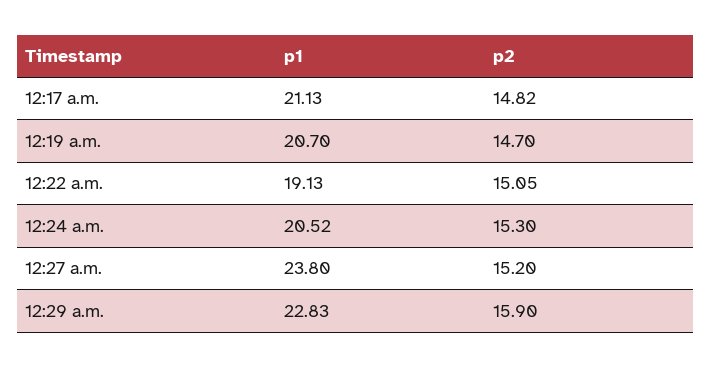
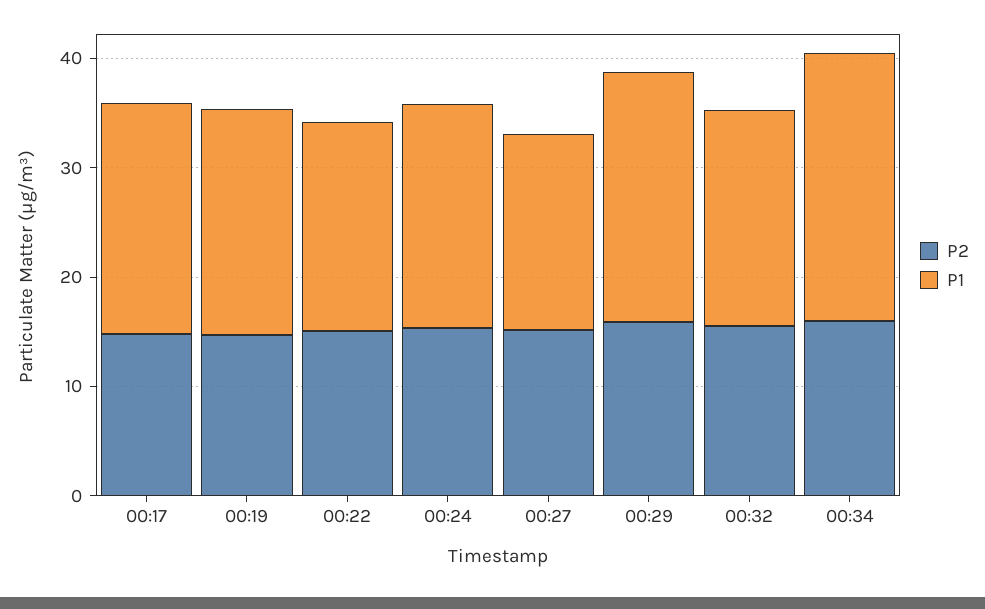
p1, 12:27 a.m.: 23.8 -> 18
p2, 00:32: none -> 16
p1, 00:32: none -> 20
p2, 00:34: none -> 16
p1, 00:34: none -> 24

